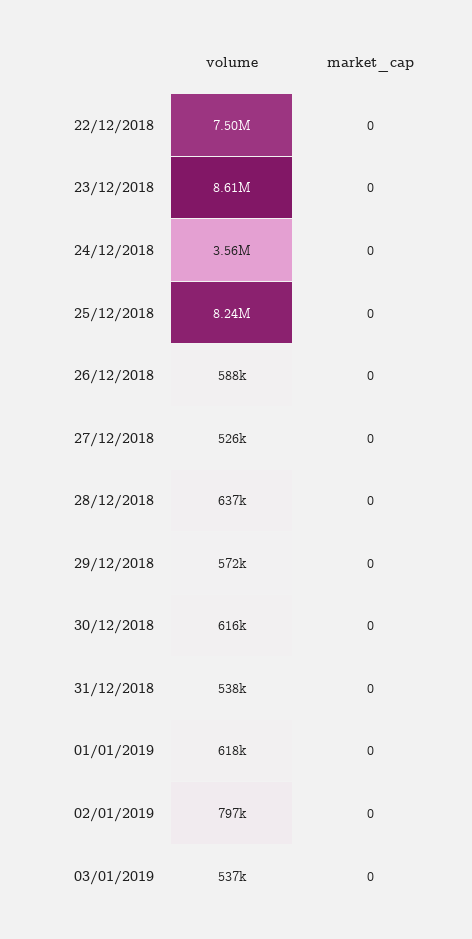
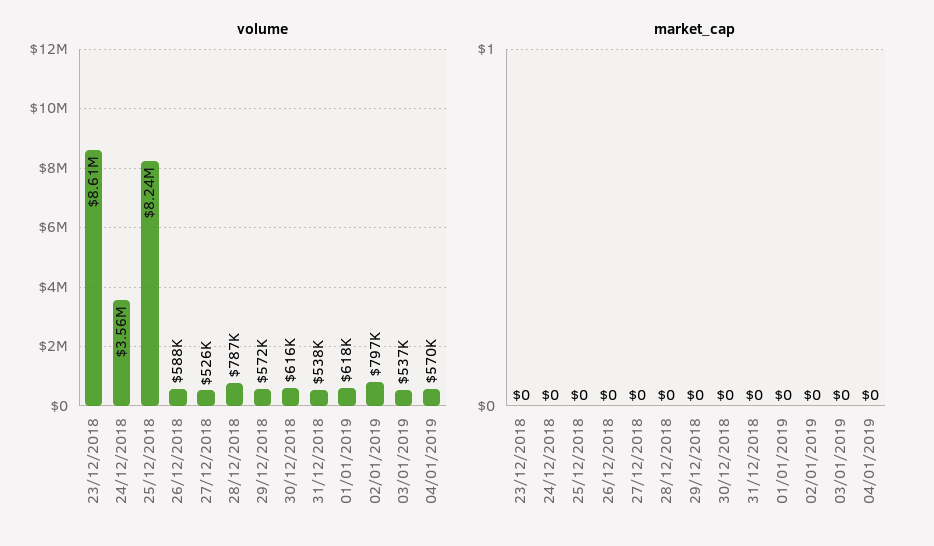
volume, 22/12/2018: 7500000 -> none
market_cap, 22/12/2018: 0 -> none
volume, 28/12/2018: 637000 -> 787000
volume, 04/01/2019: none -> 570000
market_cap, 04/01/2019: none -> 0

